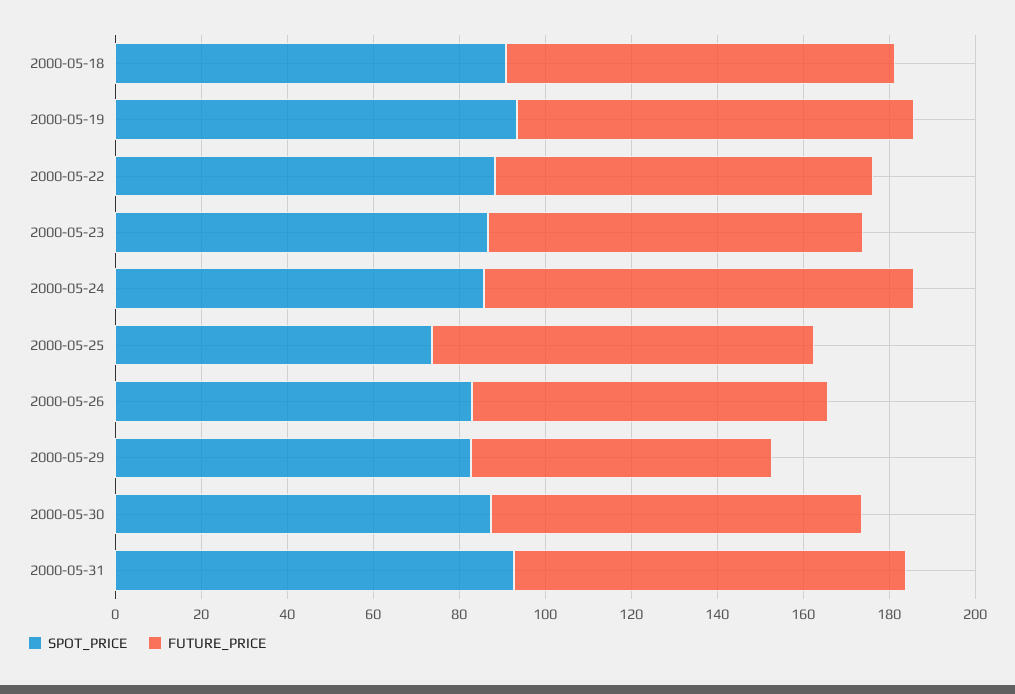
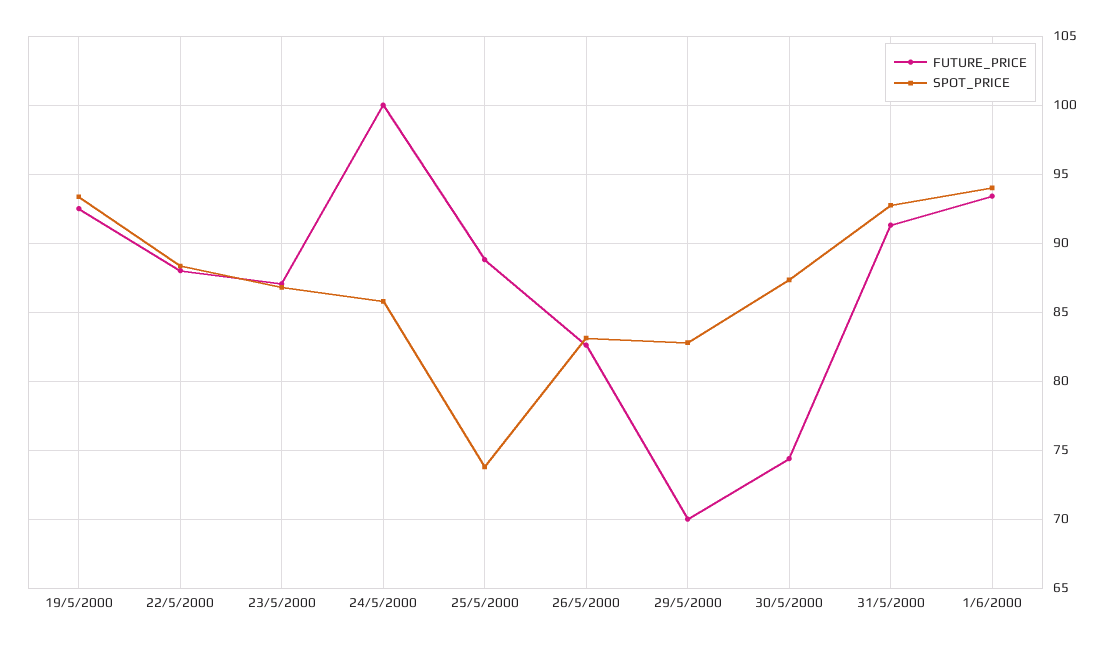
SPOT_PRICE, 2000-05-18: 90 -> none
FUTURE_PRICE, 2000-05-18: 90 -> none
FUTURE_PRICE, 2000-05-30: 85 -> 74.5
FUTURE_PRICE, 1/6/2000: none -> 93.5
SPOT_PRICE, 1/6/2000: none -> 94

